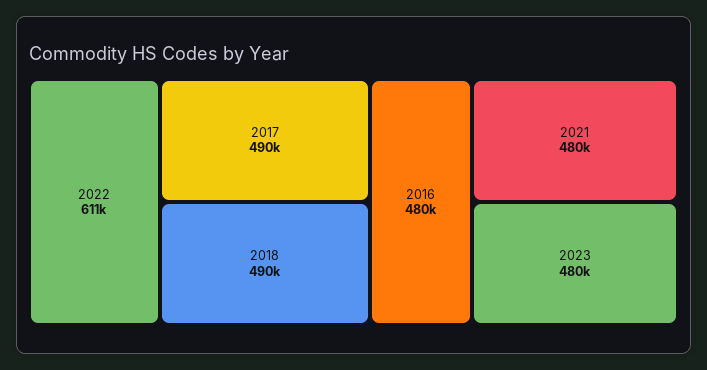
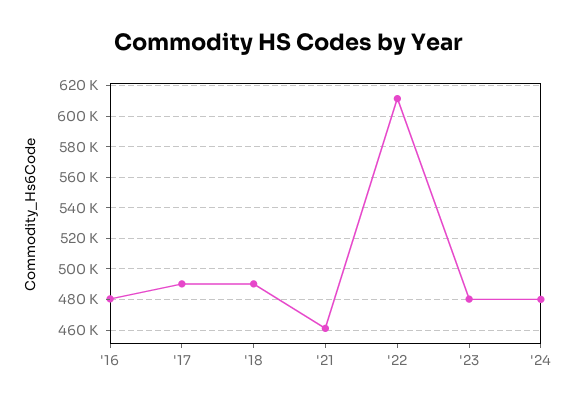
2021: 480000 -> 460000
'24: none -> 480000

